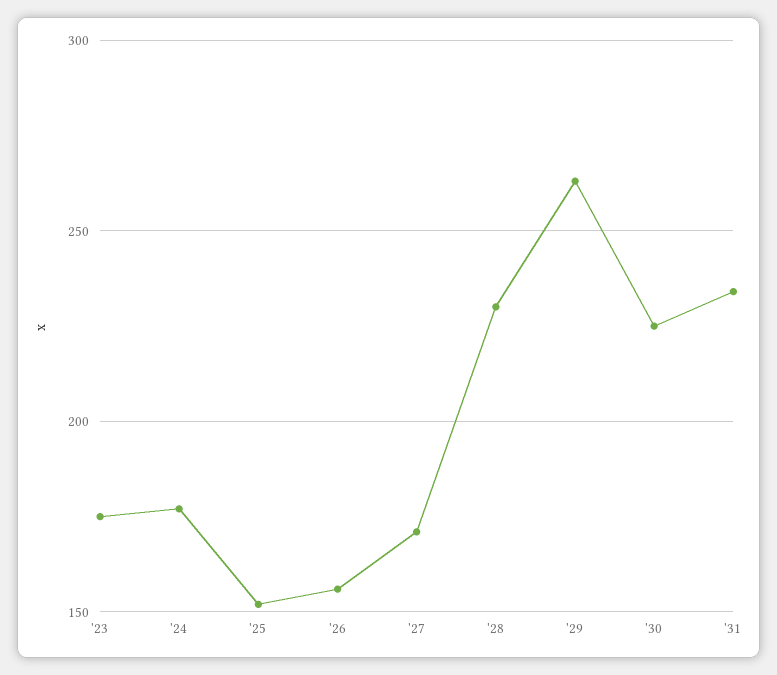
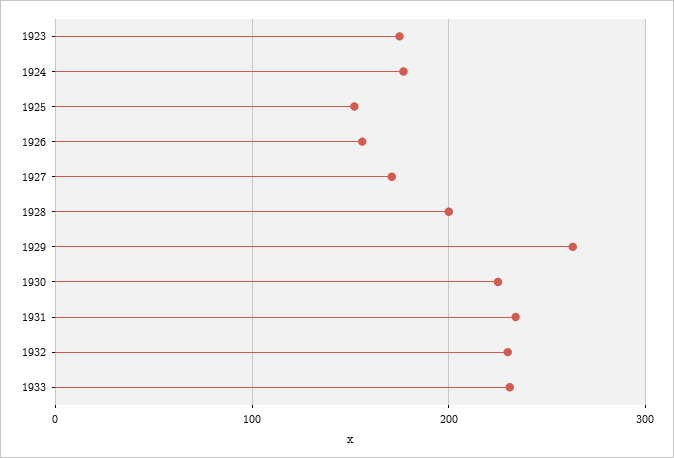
'28: 230 -> 200
1932: none -> 230
1933: none -> 230

